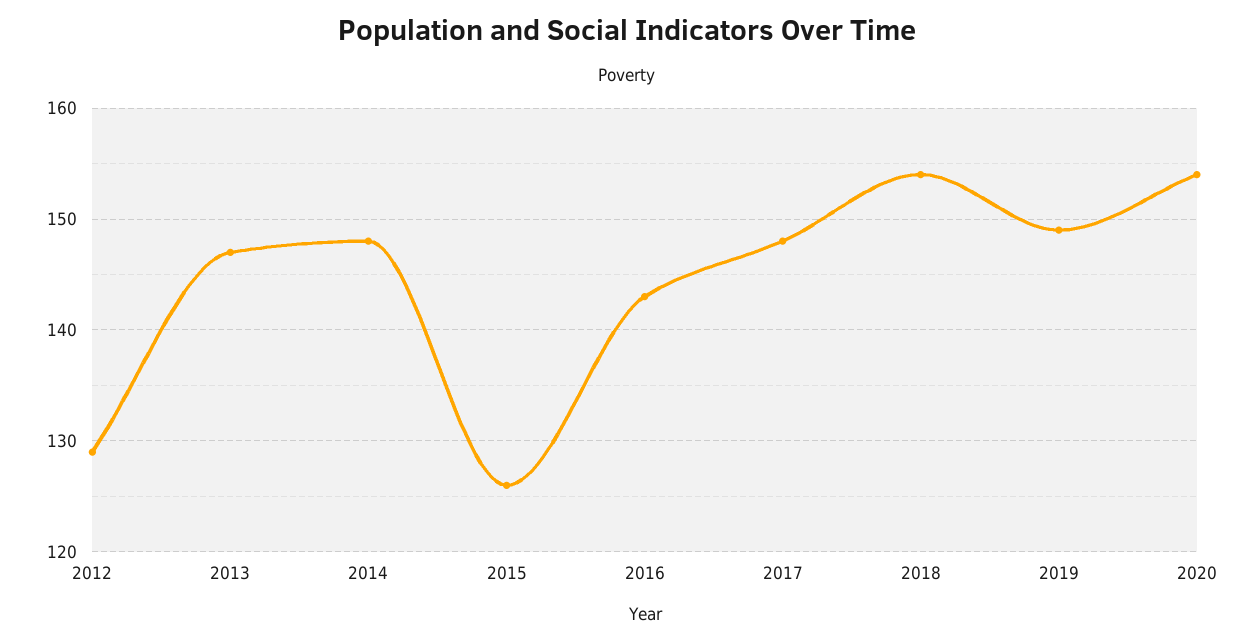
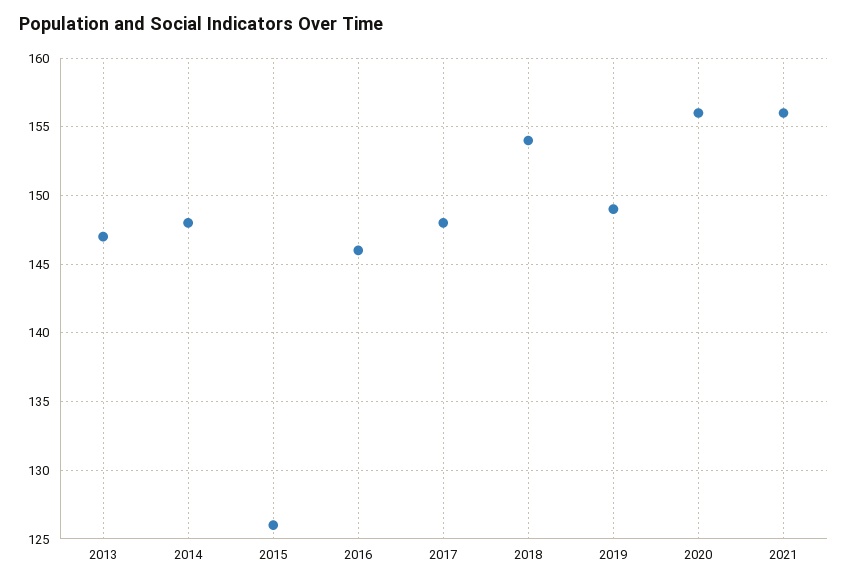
2012: 129 -> none
2016: 143 -> 146
2020: 154 -> 156
2021: none -> 156

